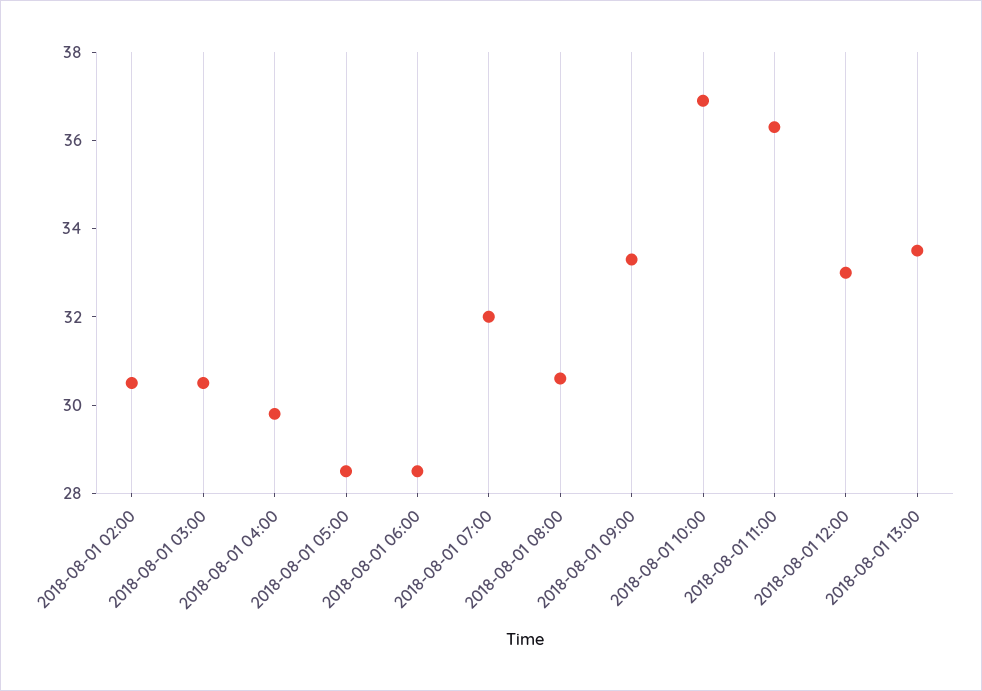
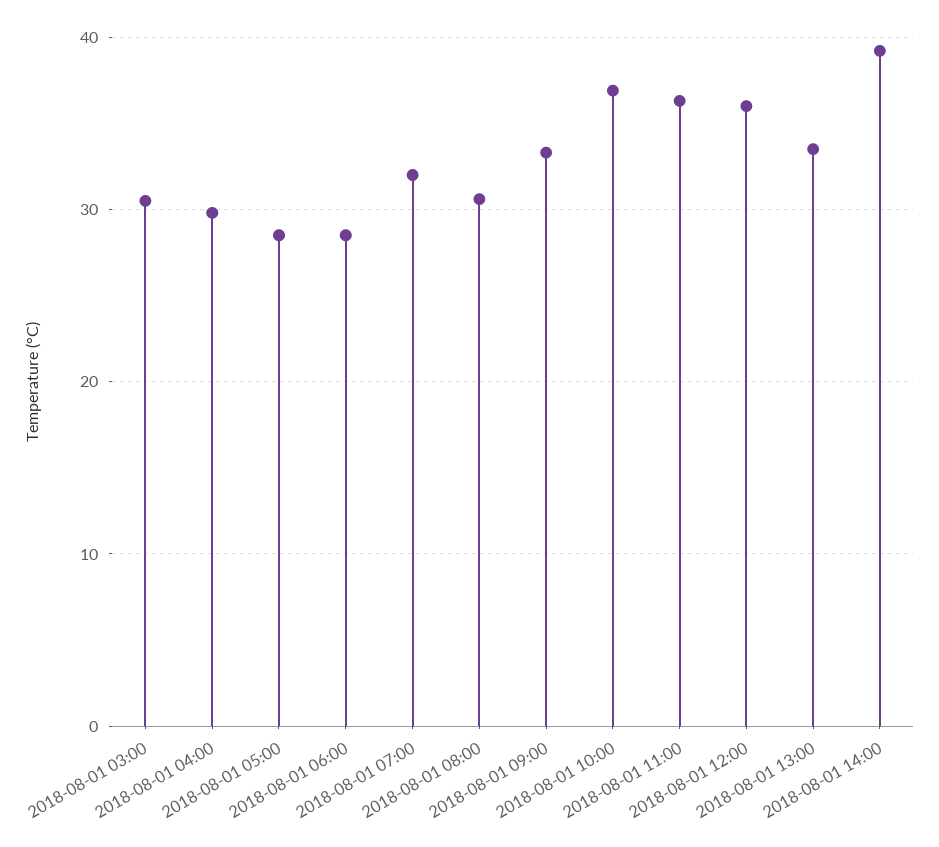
2018-08-01 02:00: 30.5 -> none
2018-08-01 12:00: 33 -> 36
2018-08-01 14:00: none -> 39

